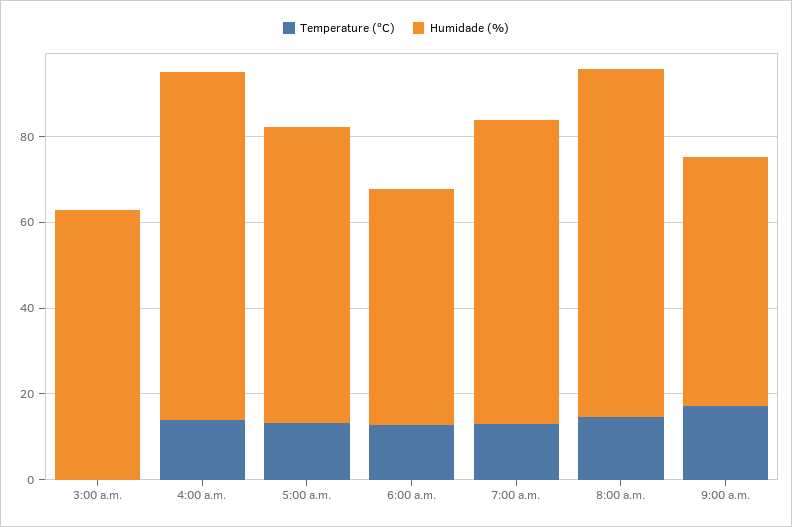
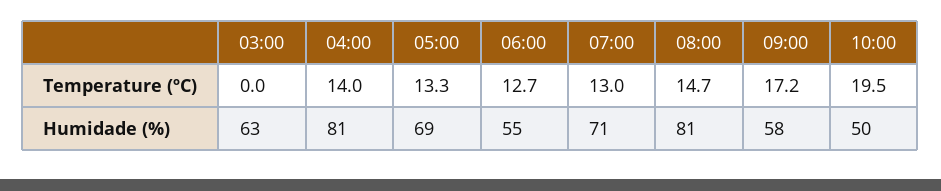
Temperature (ºC), 10:00: none -> 19.5
Humidade (%), 10:00: none -> 50

